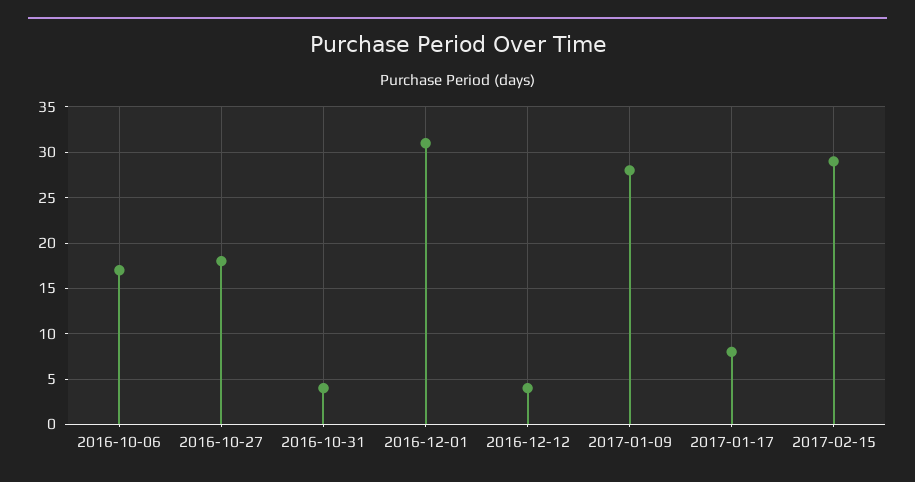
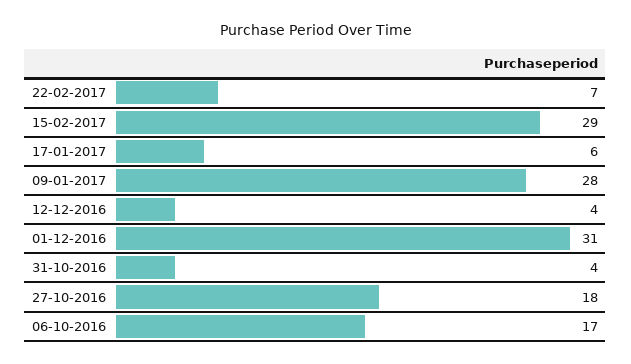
2017-01-17: 8 -> 6
22-02-2017: none -> 7

